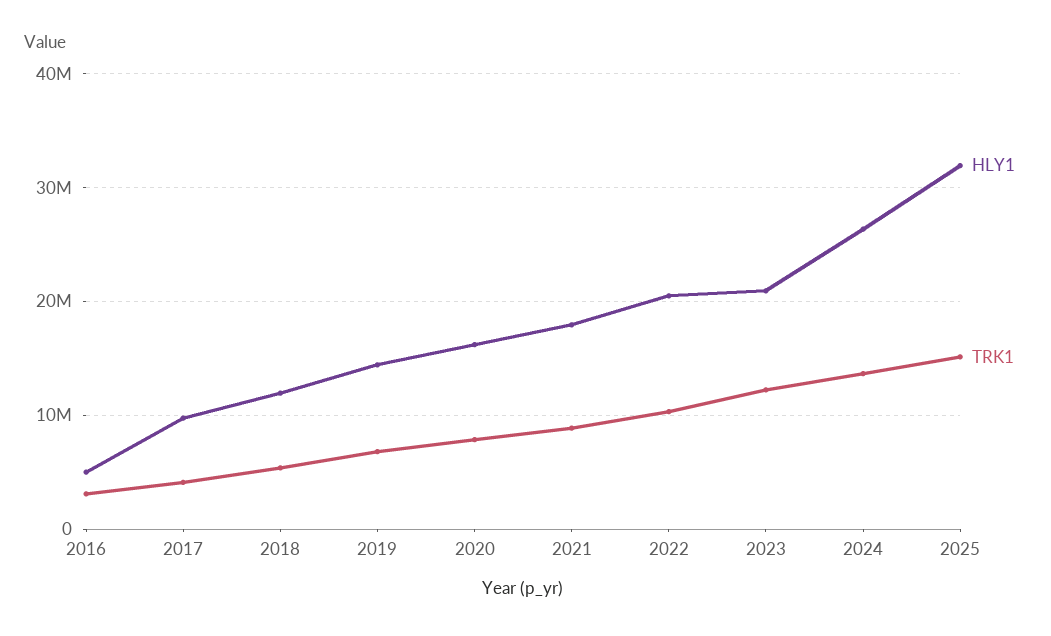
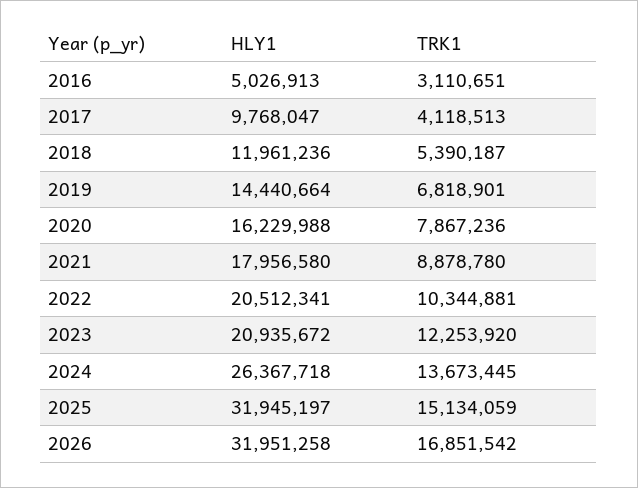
HLY1, 2026: none -> 31951258
TRK1, 2026: none -> 16851542

